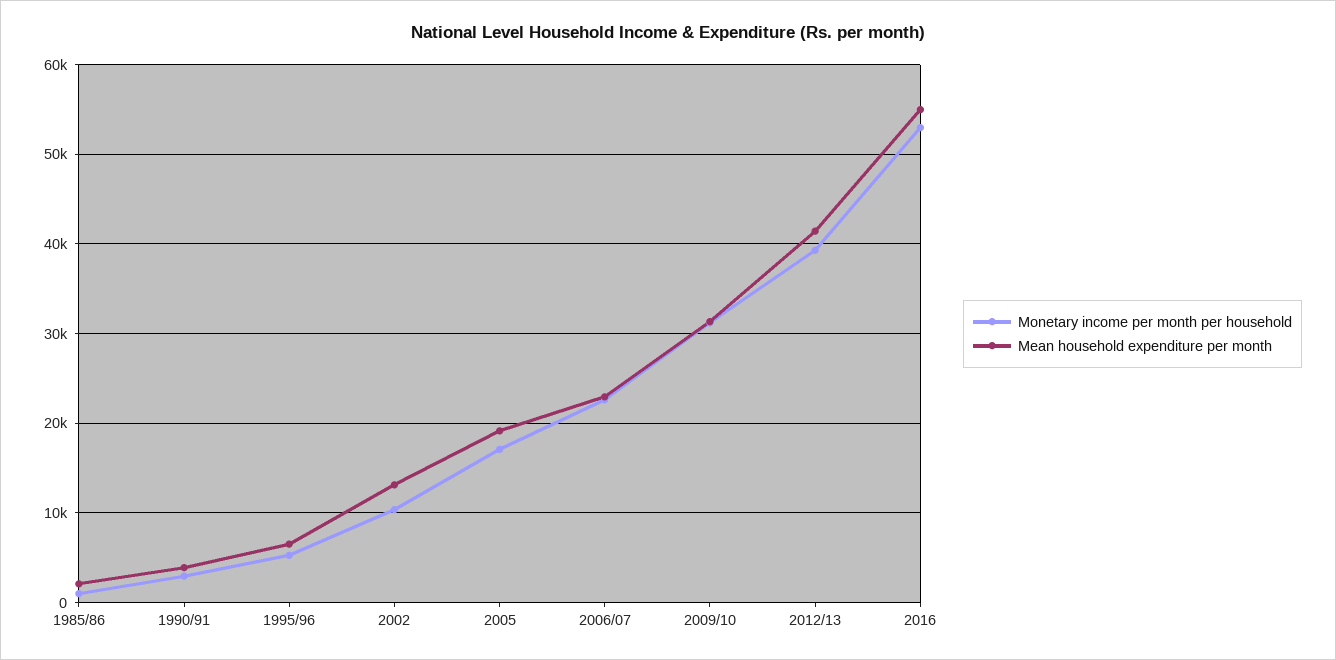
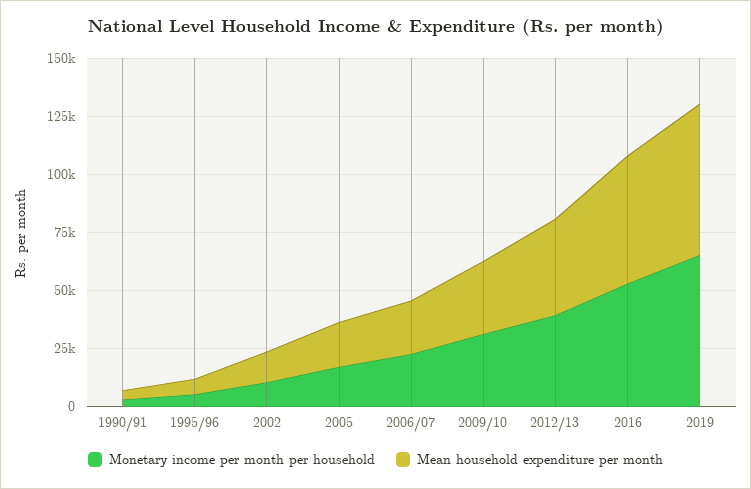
Monetary income per month per household, 1985/86: 1000 -> none
Mean household expenditure per month, 1985/86: 2000 -> none
Monetary income per month per household, 2019: none -> 65000
Mean household expenditure per month, 2019: none -> 65000

